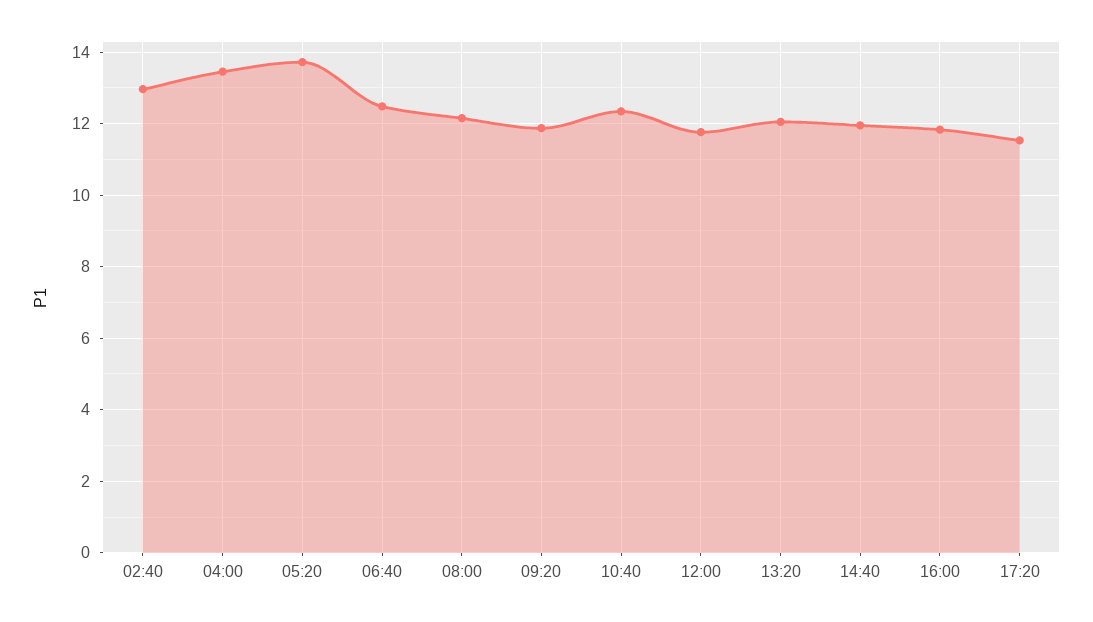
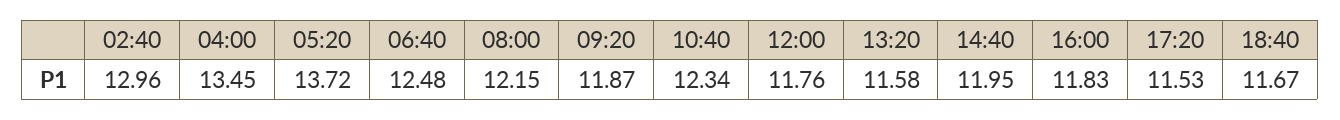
13:20: 12 -> 11.58
18:40: none -> 11.67

